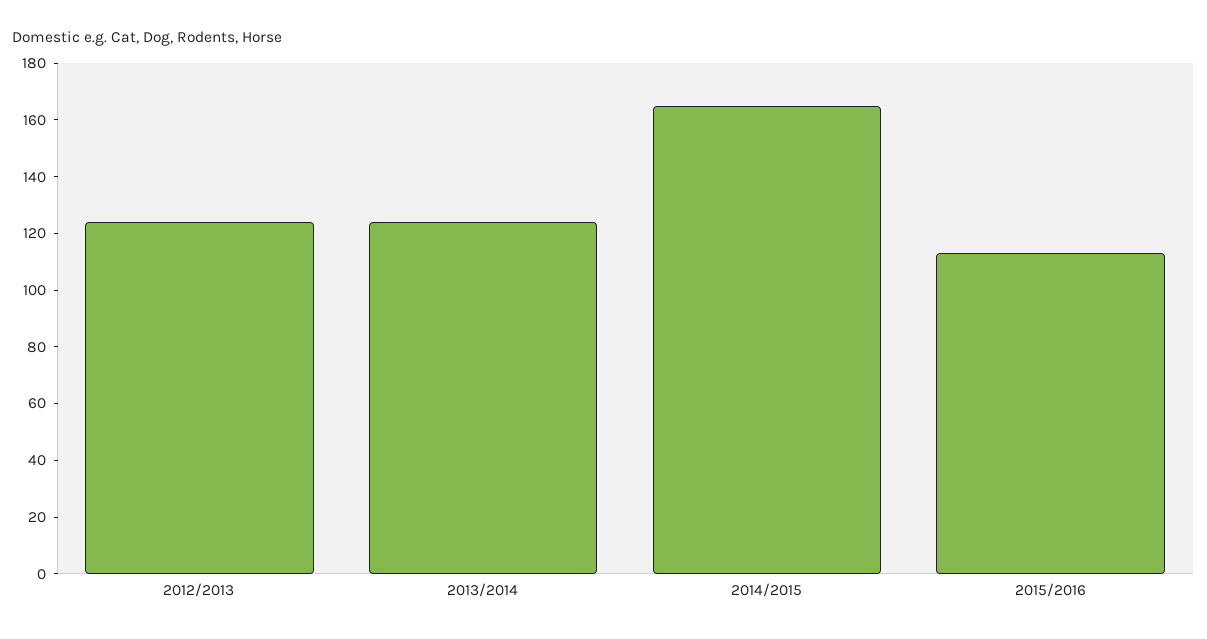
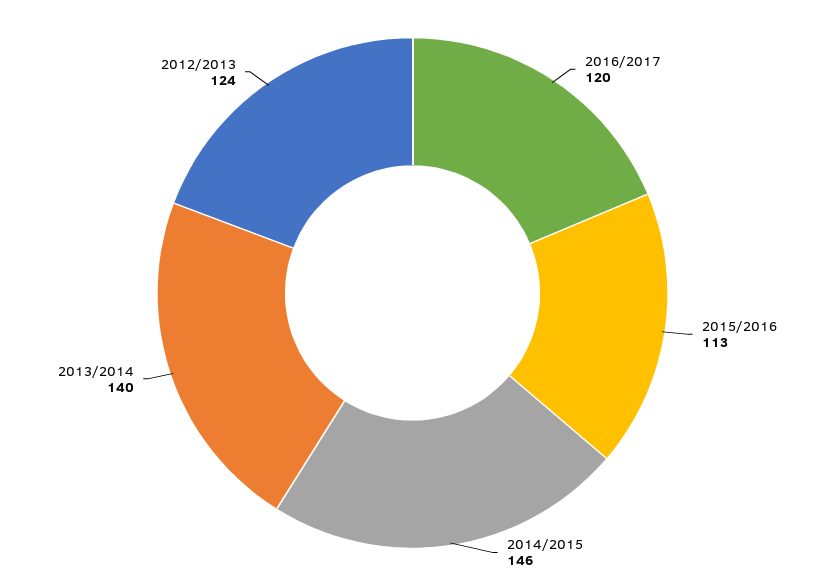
2013/2014: 125 -> 140
2014/2015: 165 -> 146
2016/2017: none -> 120

